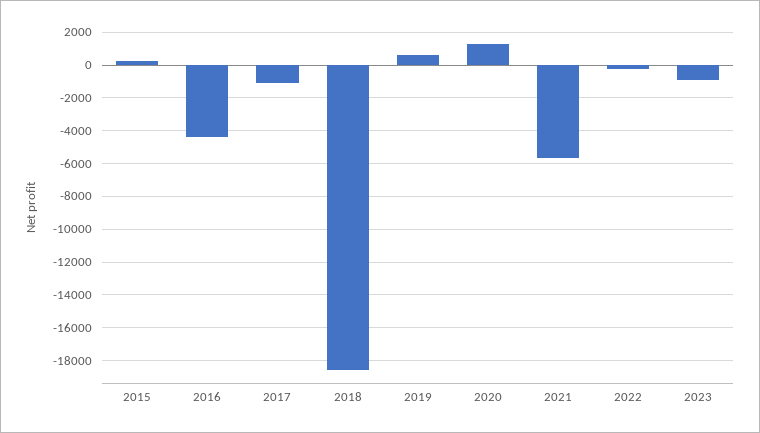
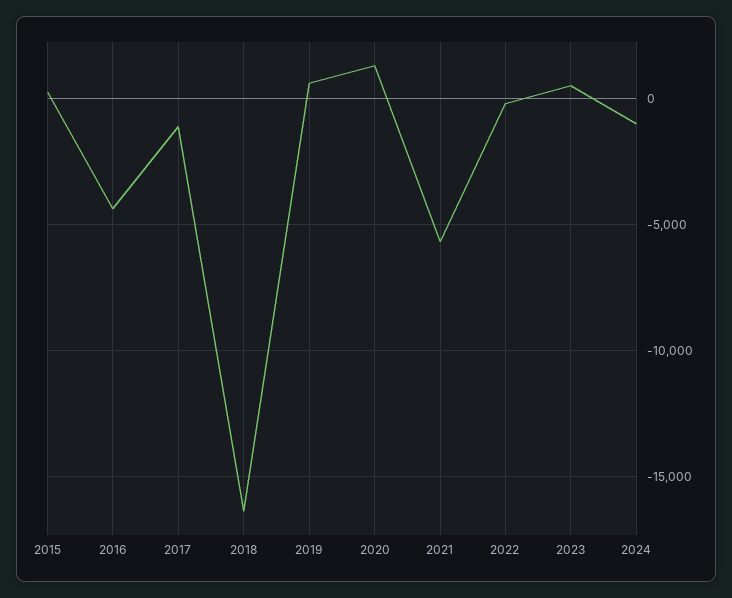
2018: -18500 -> -16500
2023: -1000 -> 500
2024: none -> -1000

